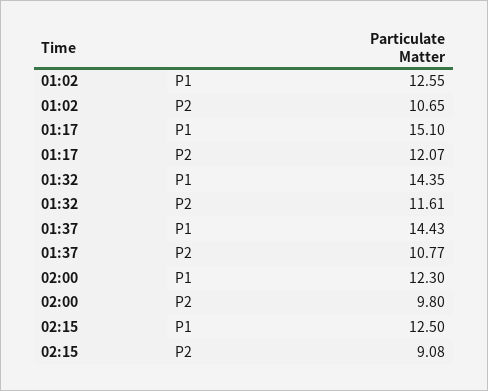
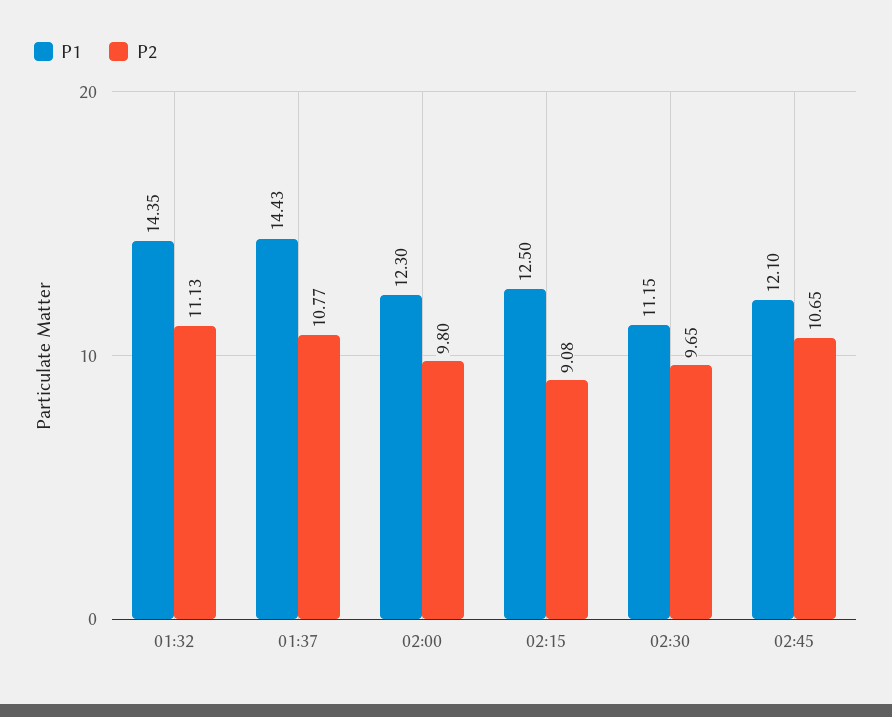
P1, 01:02: 12.55 -> none
P2, 01:02: 10.65 -> none
P1, 01:17: 15.1 -> none
P2, 01:17: 12.07 -> none
P2, 01:32: 11.61 -> 11.13
P1, 02:30: none -> 11.15
P2, 02:30: none -> 9.65
P1, 02:45: none -> 12.1
P2, 02:45: none -> 10.65

